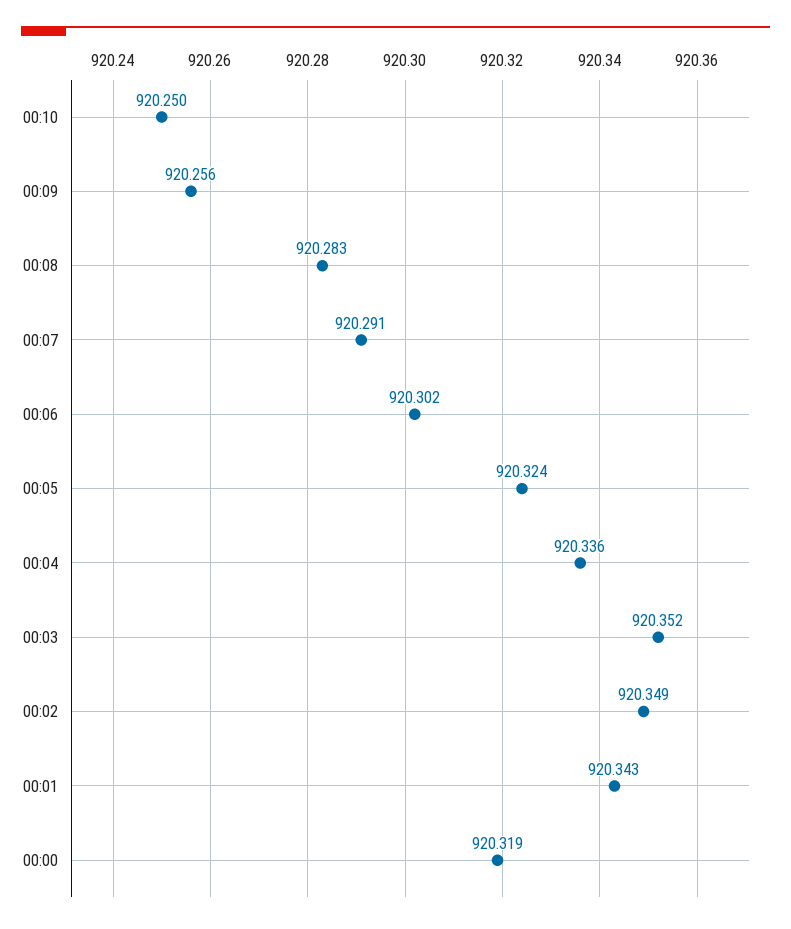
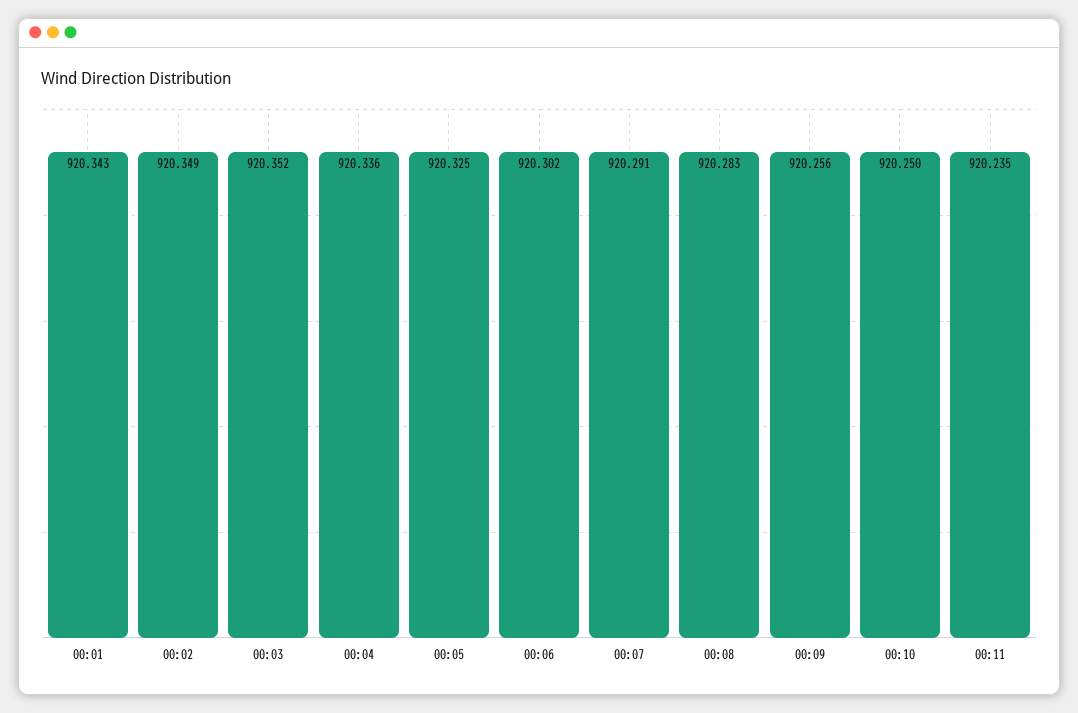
00:05: 920.324 -> 920.325
00:00: 920.319 -> none
00:11: none -> 920.235

